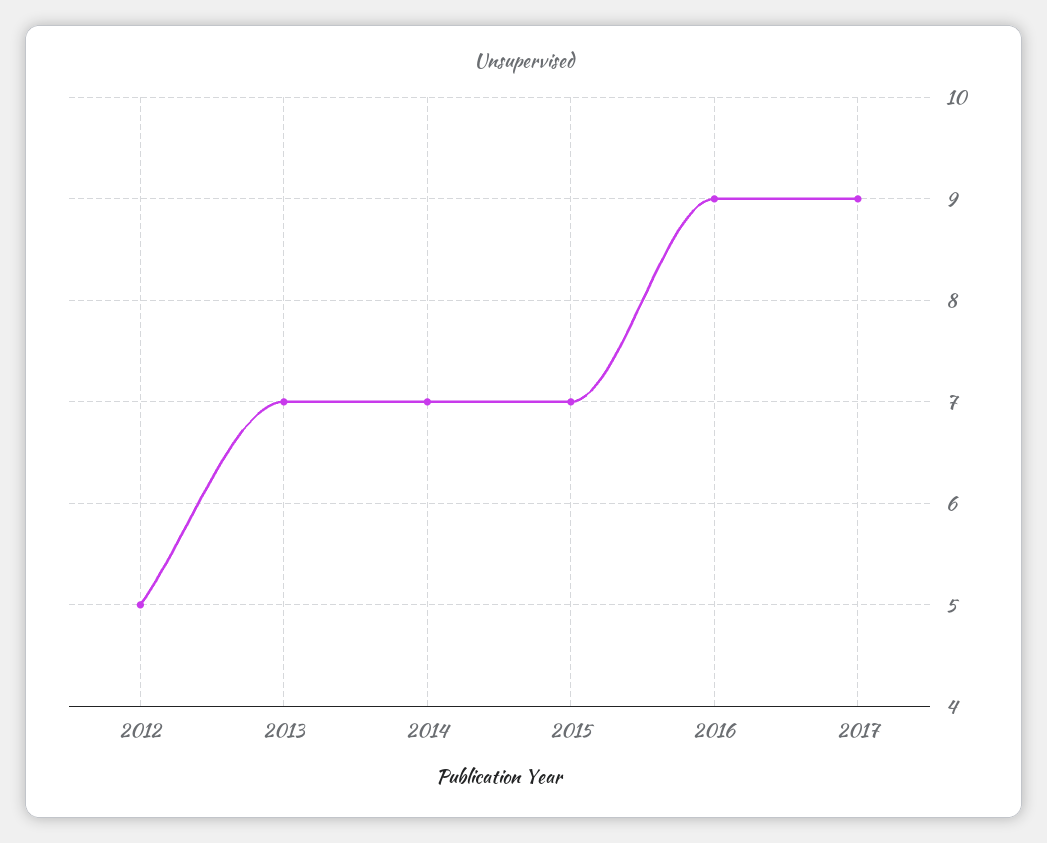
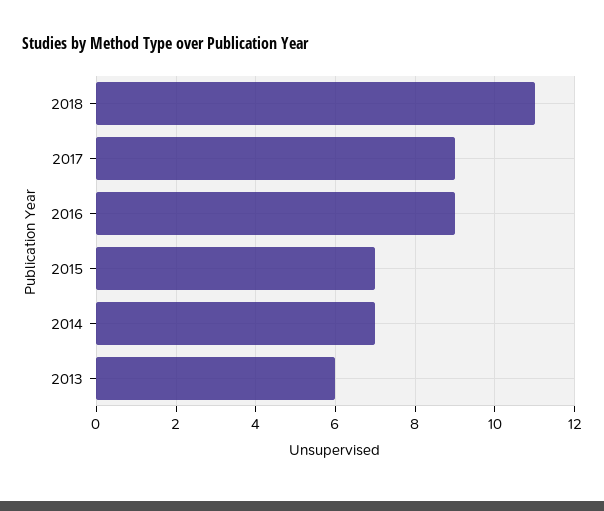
2012: 5 -> none
2013: 7 -> 6
2018: none -> 11

